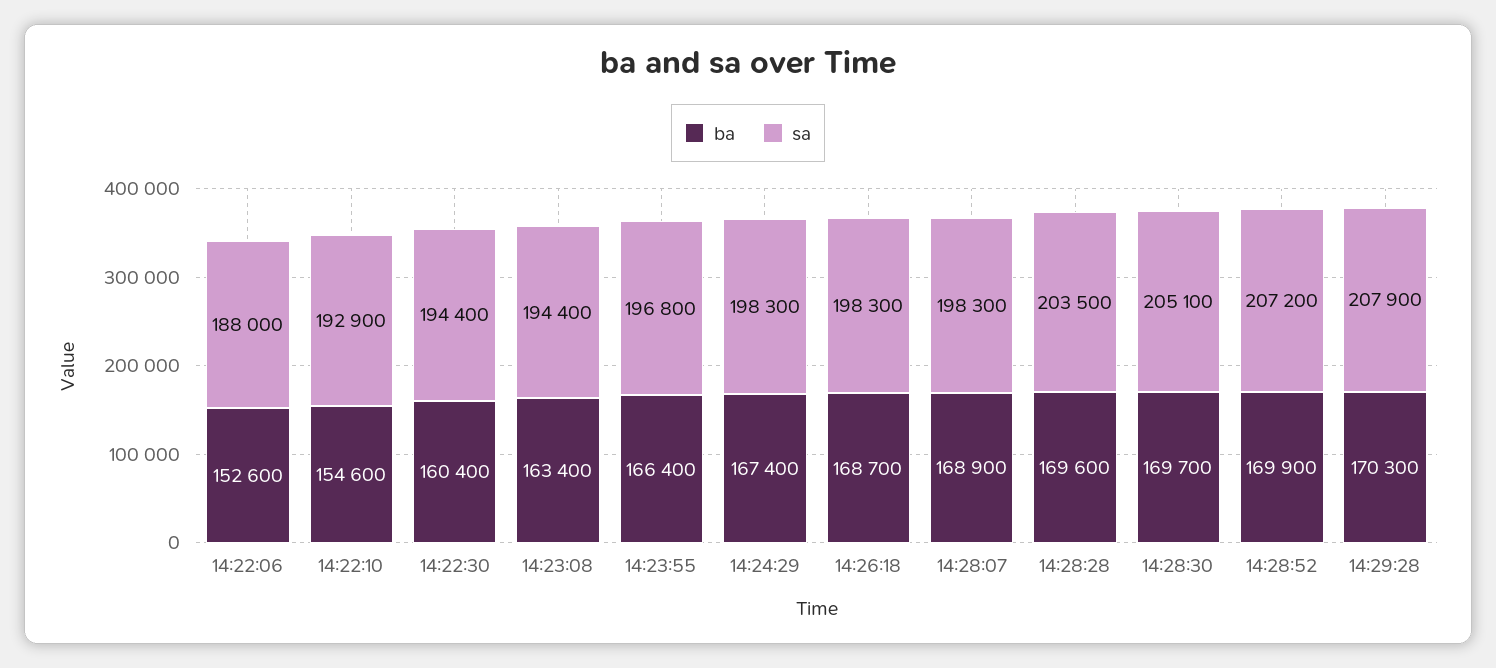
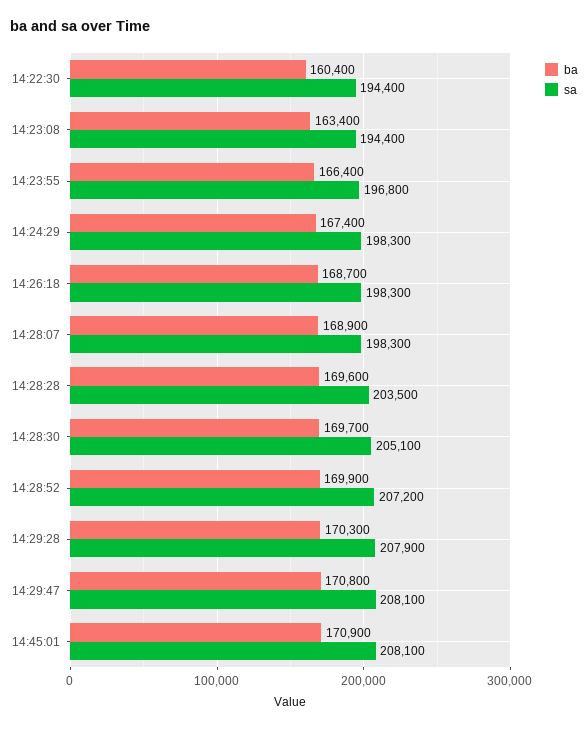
ba, 14:22:06: 152600 -> none
sa, 14:22:06: 188000 -> none
ba, 14:22:10: 154600 -> none
sa, 14:22:10: 192900 -> none
ba, 14:29:47: none -> 170800
sa, 14:29:47: none -> 208100
ba, 14:45:01: none -> 170900
sa, 14:45:01: none -> 208100

